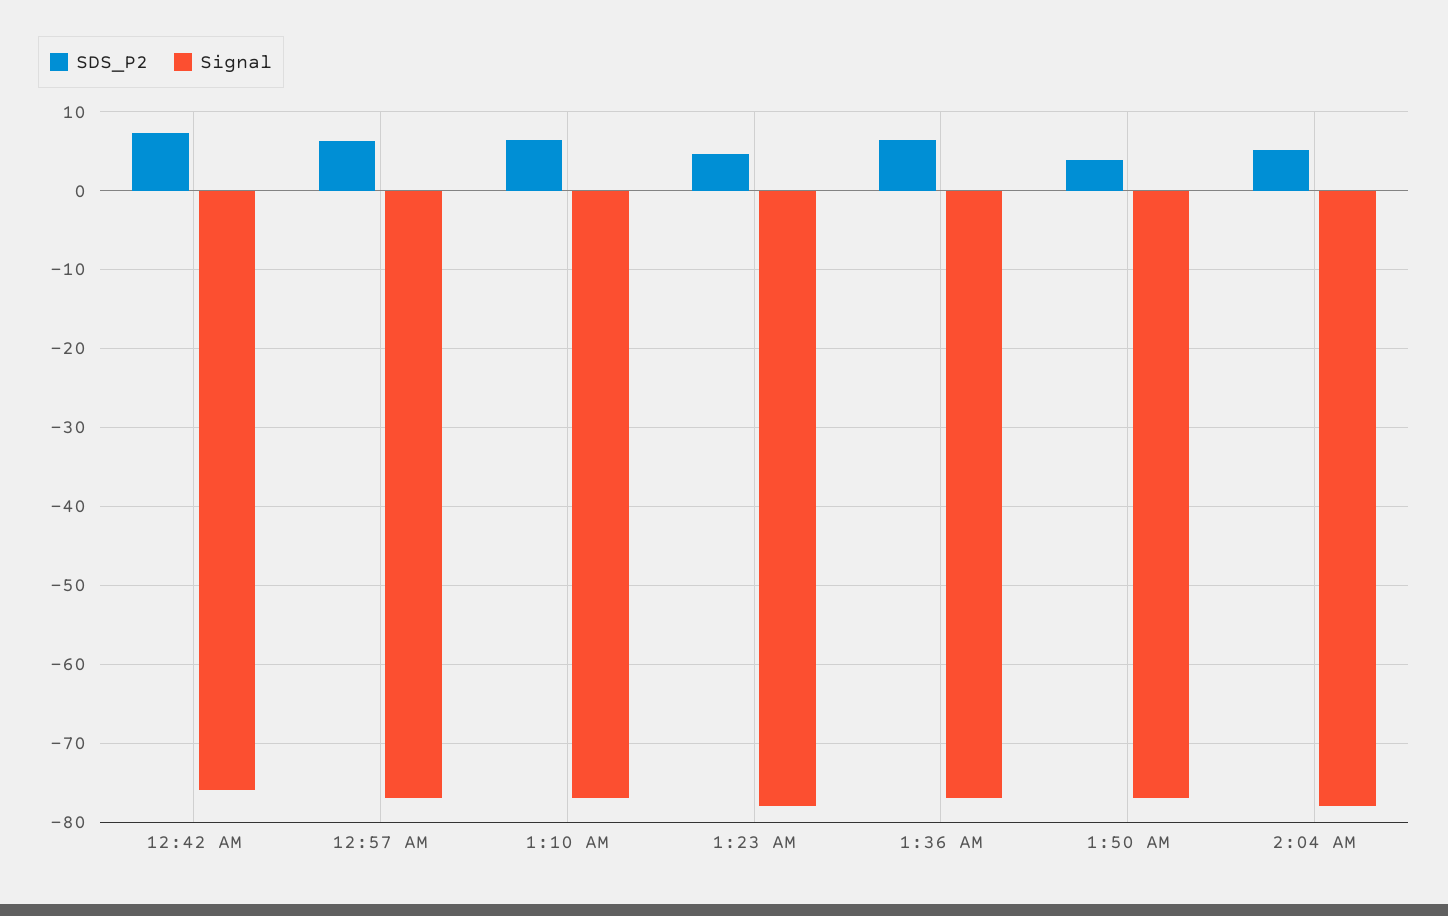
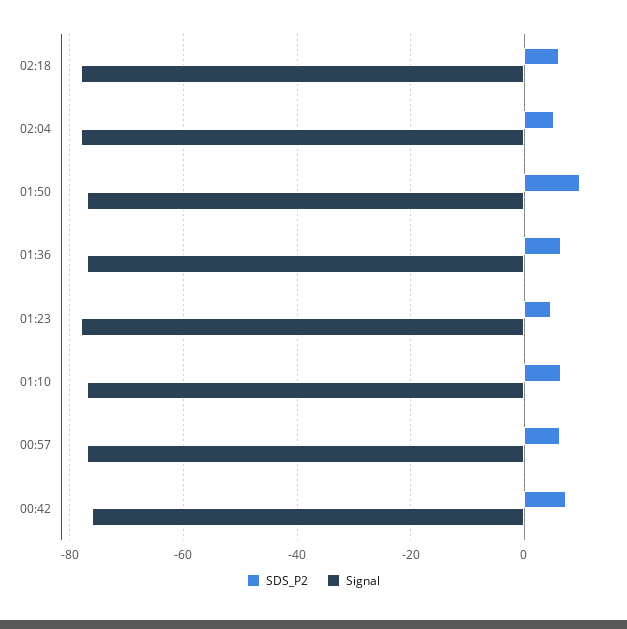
SDS_P2, 1:50 AM: 4 -> 10
SDS_P2, 02:18: none -> 6
Signal, 02:18: none -> -78

